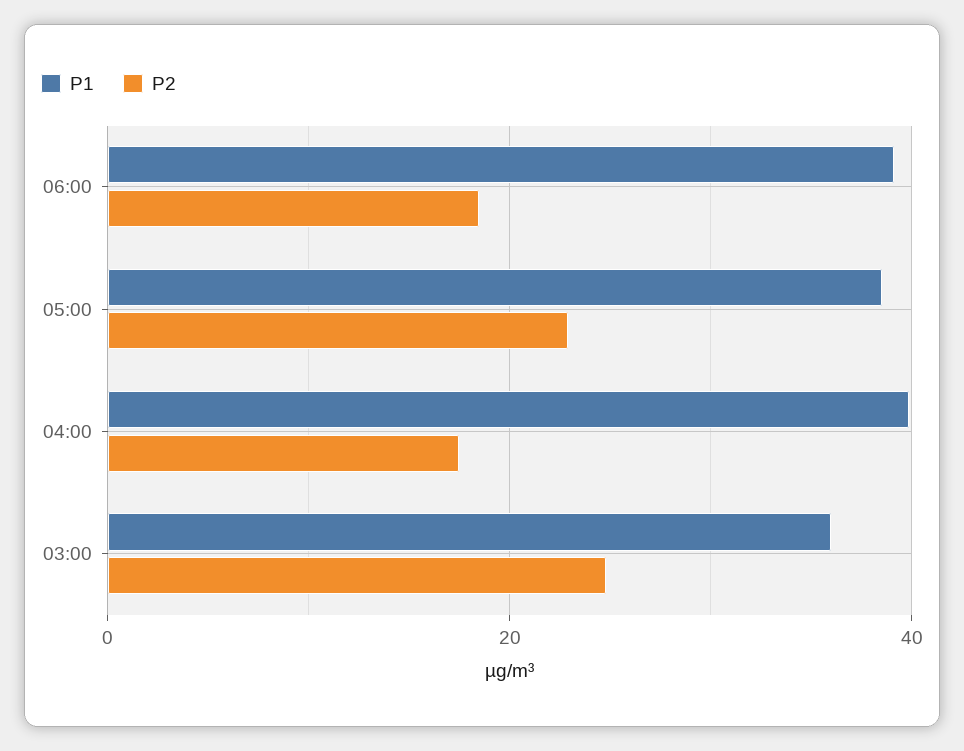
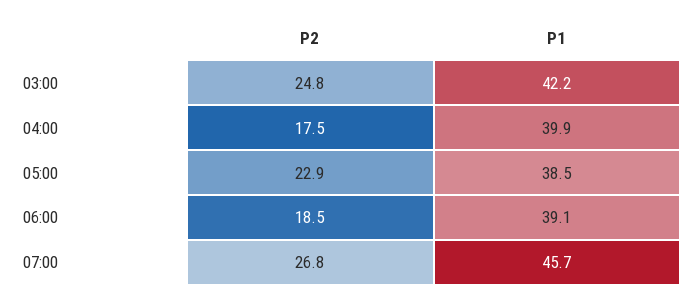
P1, 03:00: 36 -> 42.2
P2, 07:00: none -> 26.8
P1, 07:00: none -> 45.7

